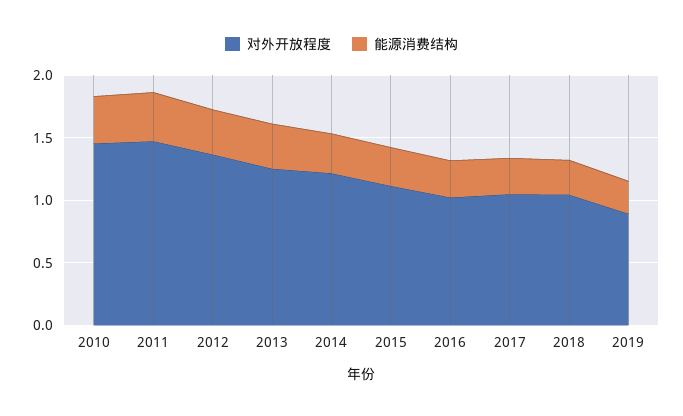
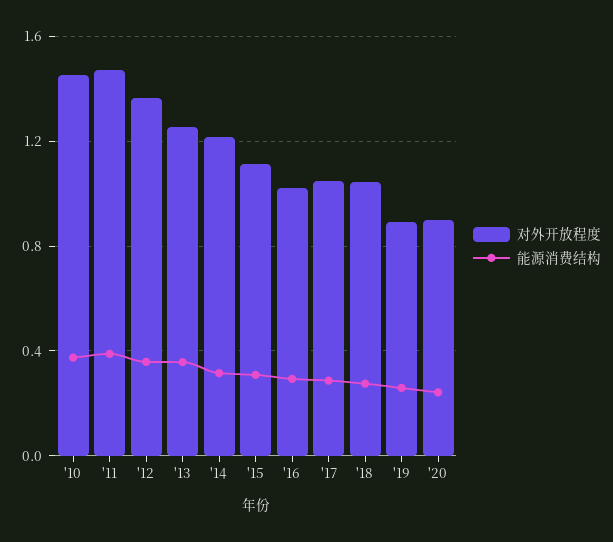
对外开放程度, '20: none -> 0.9
能源消费结构, '20: none -> 0.25

